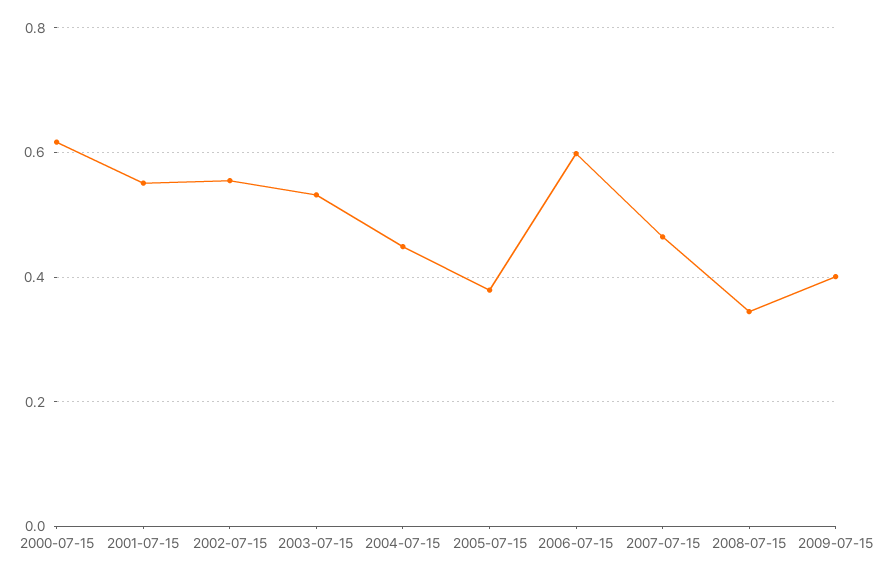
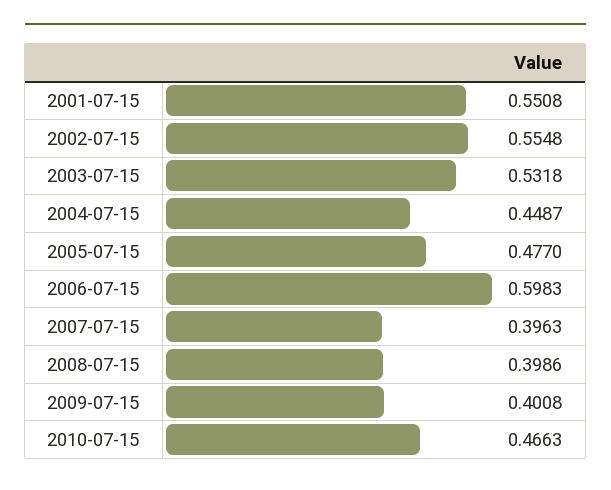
2000-07-15: 0.62 -> none
2005-07-15: 0.38 -> 0.477
2007-07-15: 0.46 -> 0.3963
2008-07-15: 0.34 -> 0.3986
2010-07-15: none -> 0.4663

